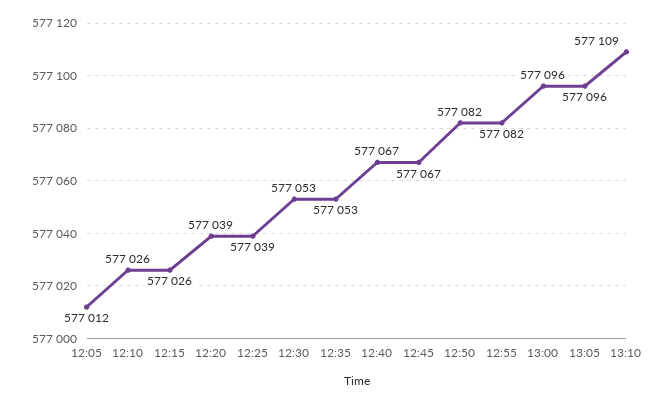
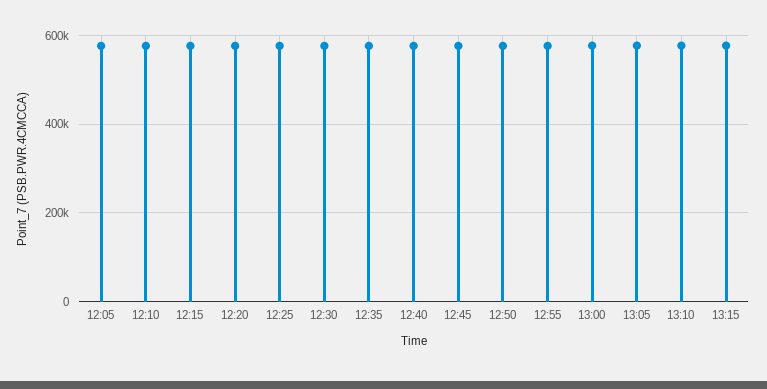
13:15: none -> 580000

